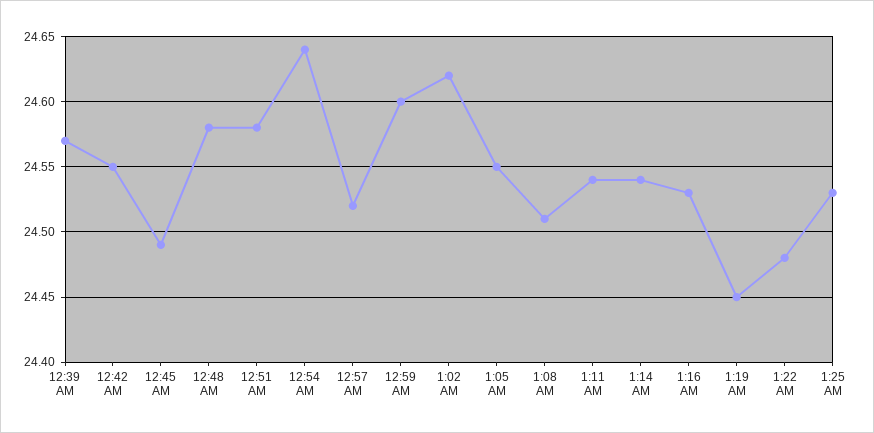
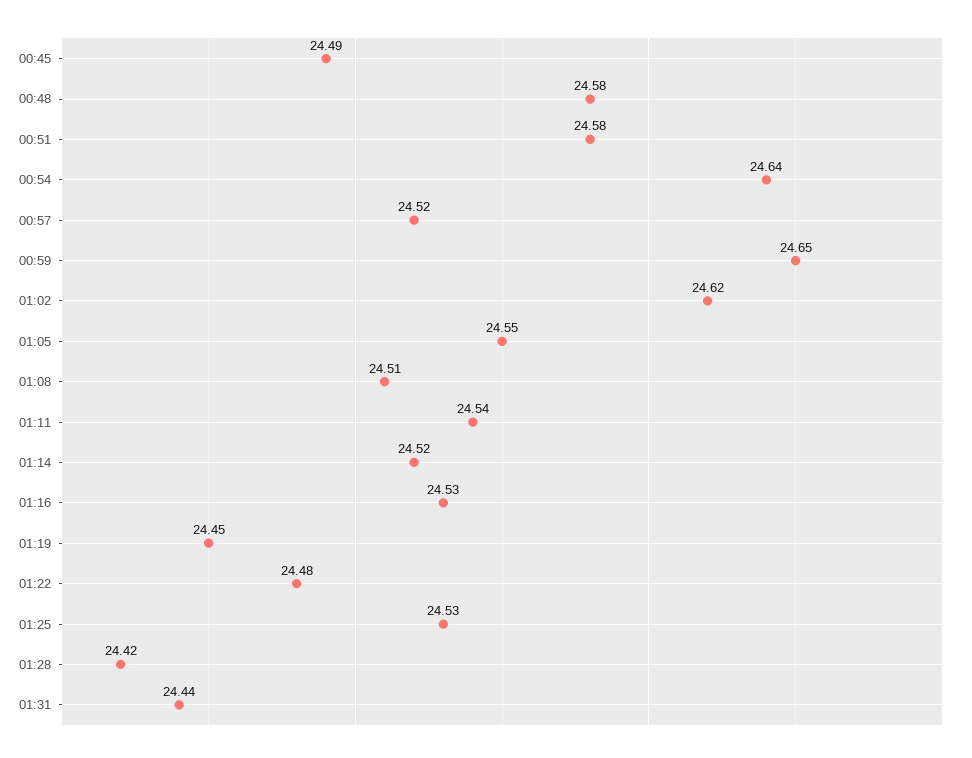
12:39 AM: 24.57 -> none
12:42 AM: 24.55 -> none
12:59 AM: 24.6 -> 24.65
1:14 AM: 24.54 -> 24.52
01:28: none -> 24.42
01:31: none -> 24.44

